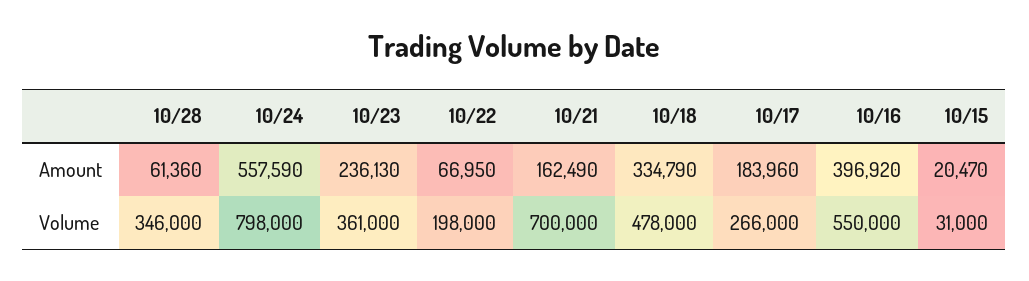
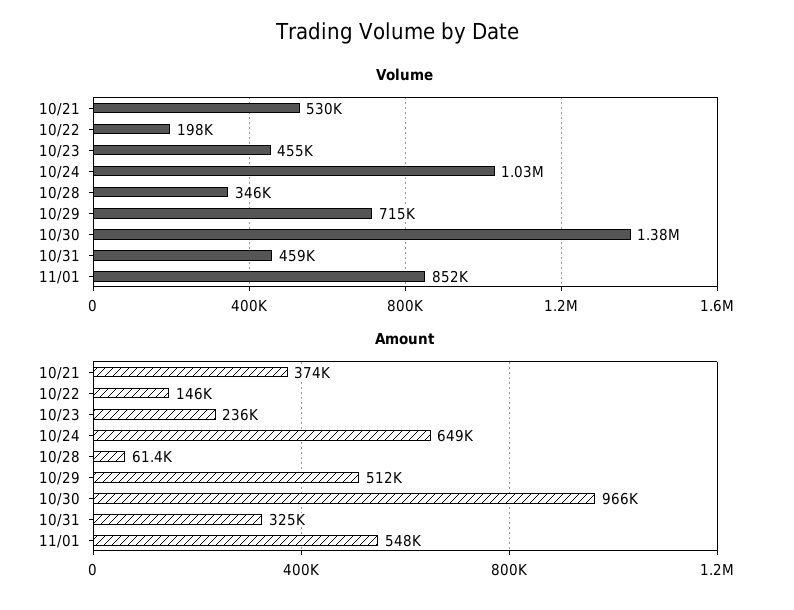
Amount, 10/24: 557590 -> 649000
Amount, 10/22: 66950 -> 146000
Amount, 10/21: 162490 -> 374000
Amount, 10/18: 334790 -> none
Amount, 10/17: 183960 -> none
Amount, 10/16: 396920 -> none
Amount, 10/15: 20470 -> none
Volume, 10/24: 798000 -> 1030000
Volume, 10/23: 361000 -> 455000
Volume, 10/21: 700000 -> 530000
Volume, 10/18: 478000 -> none
Volume, 10/17: 266000 -> none
Volume, 10/16: 550000 -> none
Volume, 10/15: 31000 -> none
Volume, 10/29: none -> 715000
Volume, 10/30: none -> 1380000
Volume, 10/31: none -> 459000
Volume, 11/01: none -> 852000
Amount, 10/29: none -> 512000
Amount, 10/30: none -> 966000
Amount, 10/31: none -> 325000
Amount, 11/01: none -> 548000

